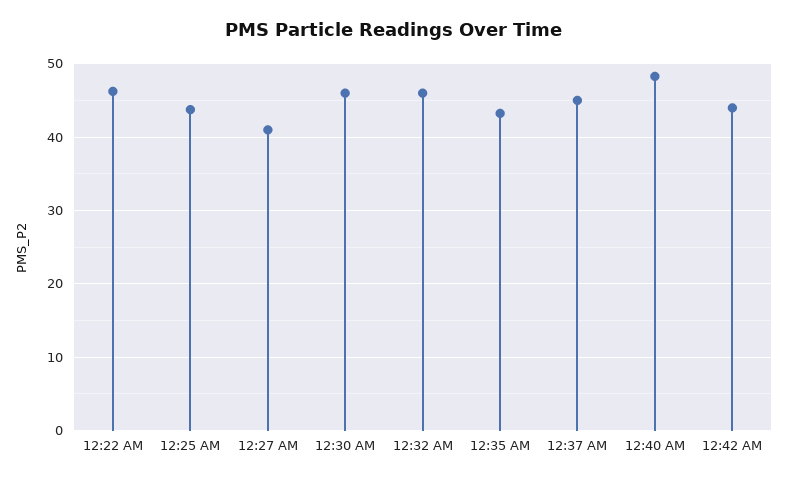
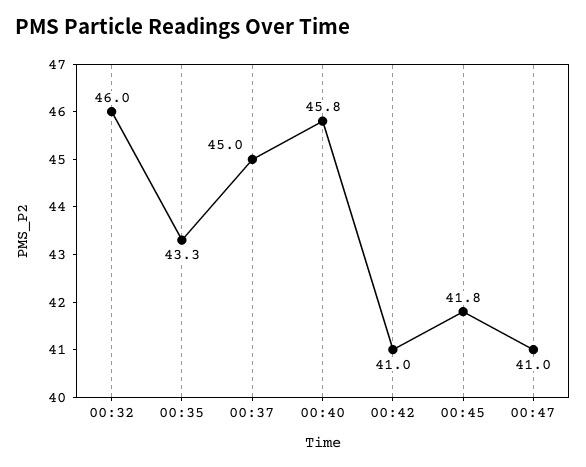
12:22 AM: 46 -> none
12:25 AM: 44 -> none
12:27 AM: 41 -> none
12:30 AM: 46 -> none
12:40 AM: 48 -> 45.8
12:42 AM: 44 -> 41
00:45: none -> 41.8
00:47: none -> 41

